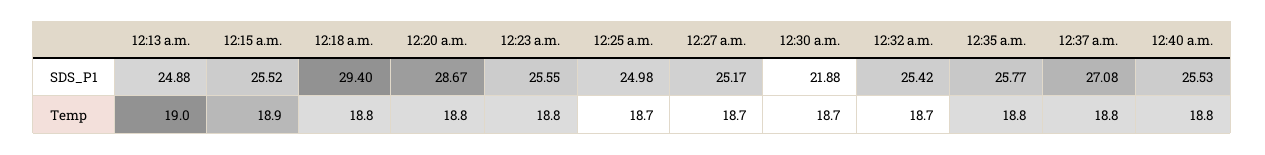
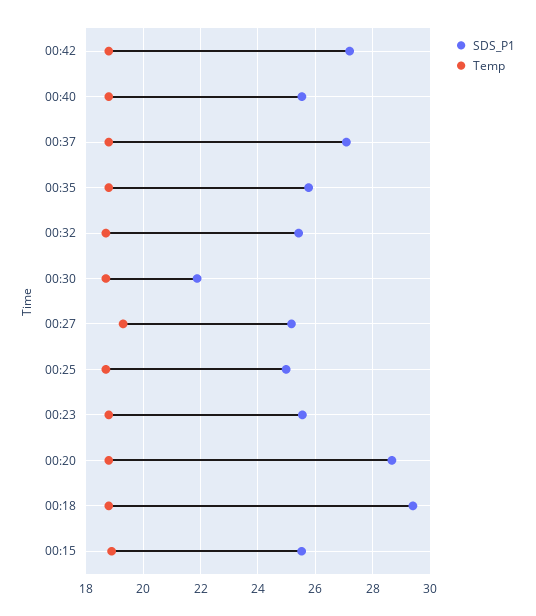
SDS_P1, 12:13 a.m.: 24.88 -> none
Temp, 12:13 a.m.: 19 -> none
Temp, 12:27 a.m.: 18.7 -> 19.25
SDS_P1, 00:42: none -> 27.25
Temp, 00:42: none -> 18.75

